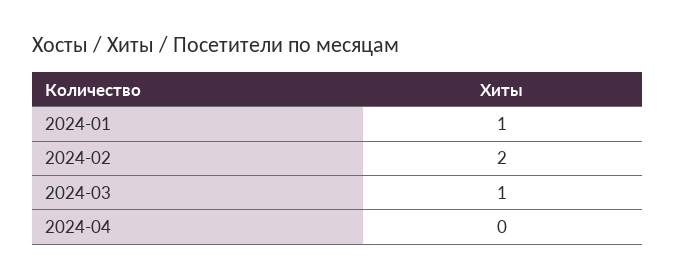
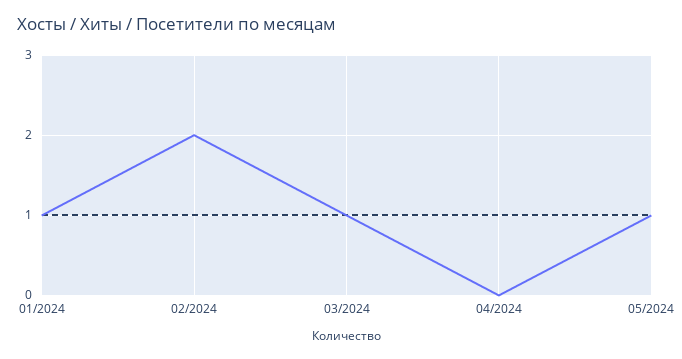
05/2024: none -> 1

